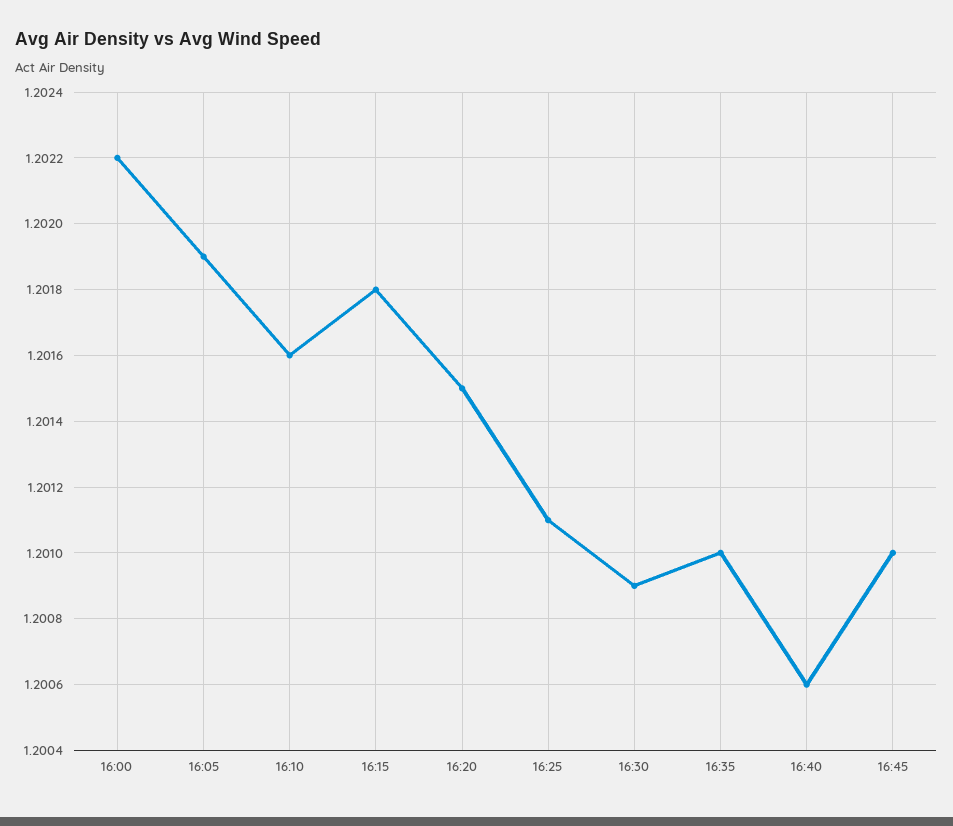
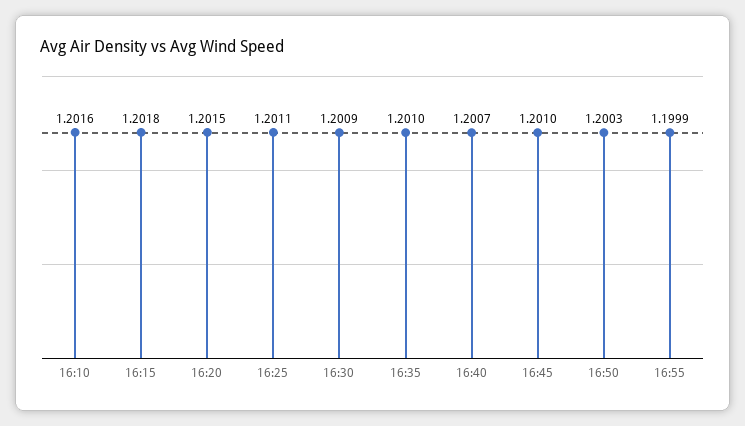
16:00: 1.2022 -> none
16:05: 1.2019 -> none
16:40: 1.2006 -> 1.2007
16:50: none -> 1.2003
16:55: none -> 1.1999

